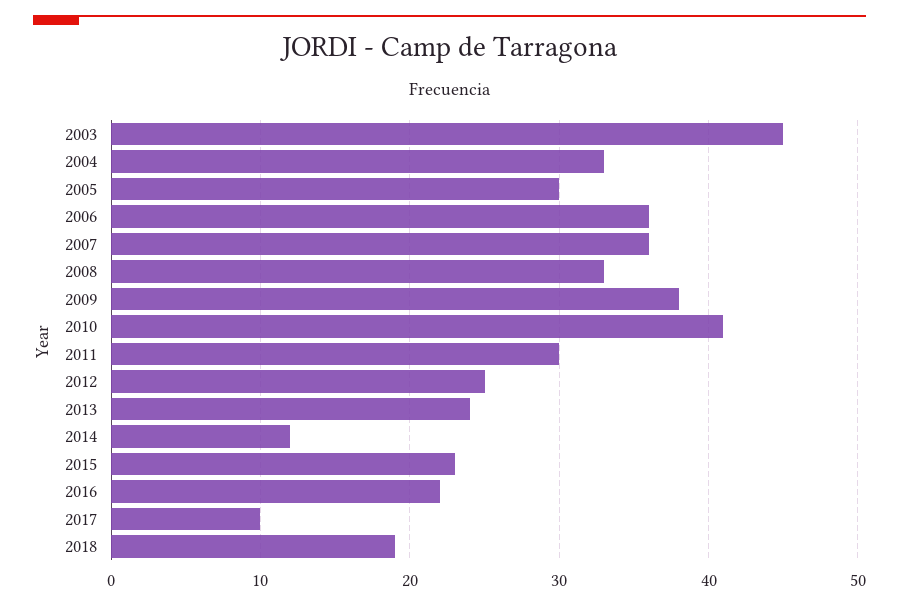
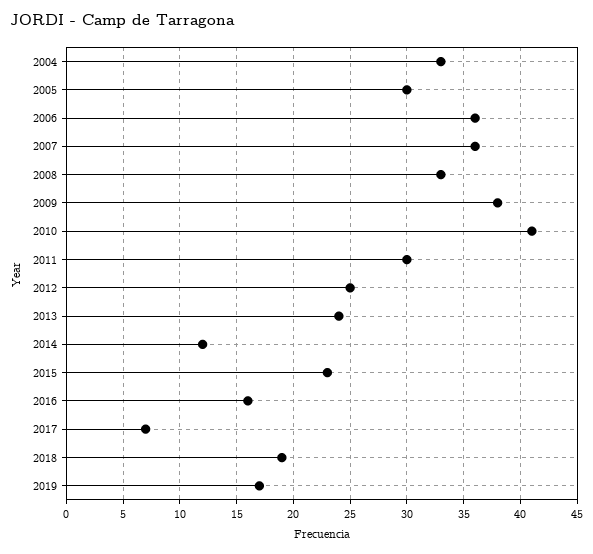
2003: 45 -> none
2016: 22 -> 16
2017: 10 -> 7
2019: none -> 17

